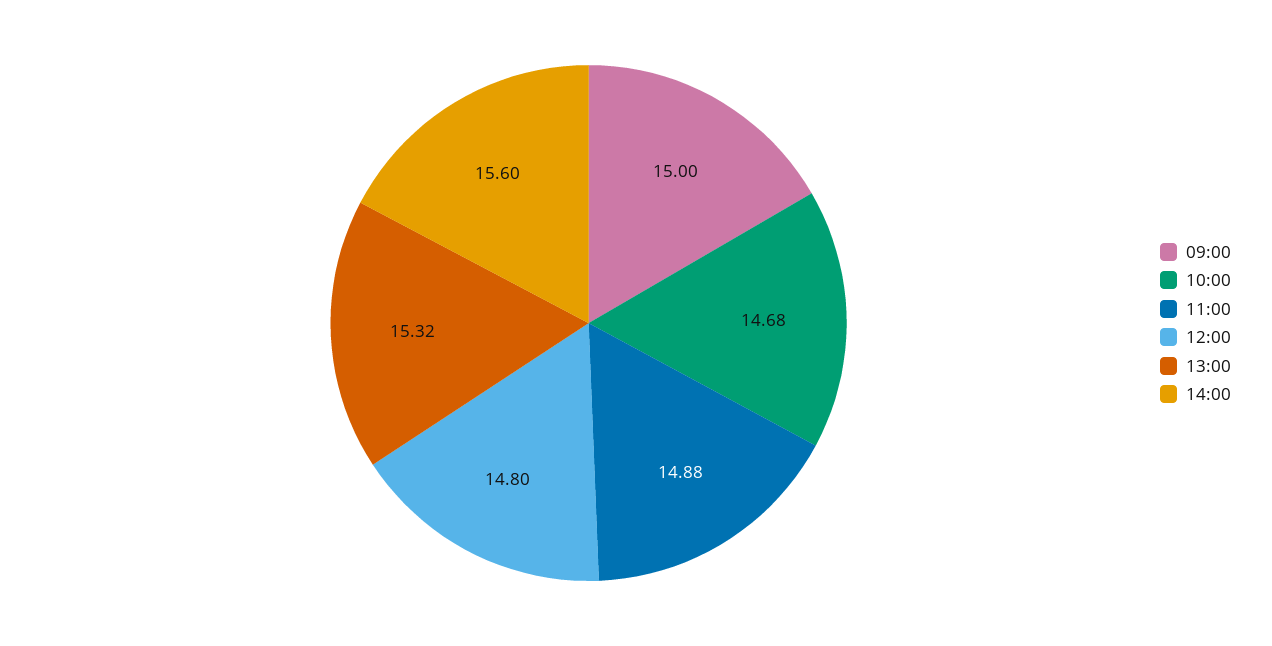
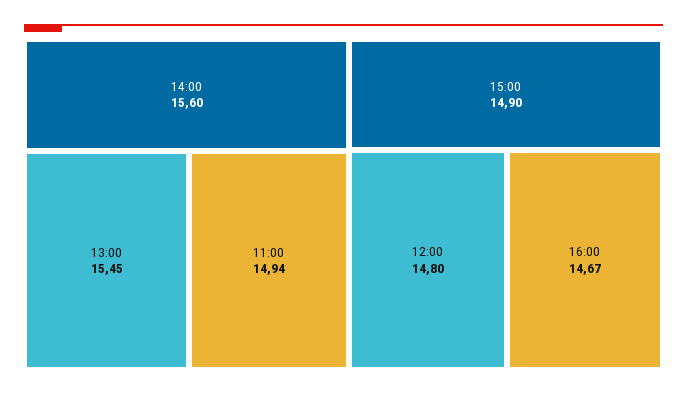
09:00: 15 -> none
10:00: 14.68 -> none
11:00: 14.88 -> 14.94
13:00: 15.32 -> 15.45
15:00: none -> 14.9
16:00: none -> 14.67

